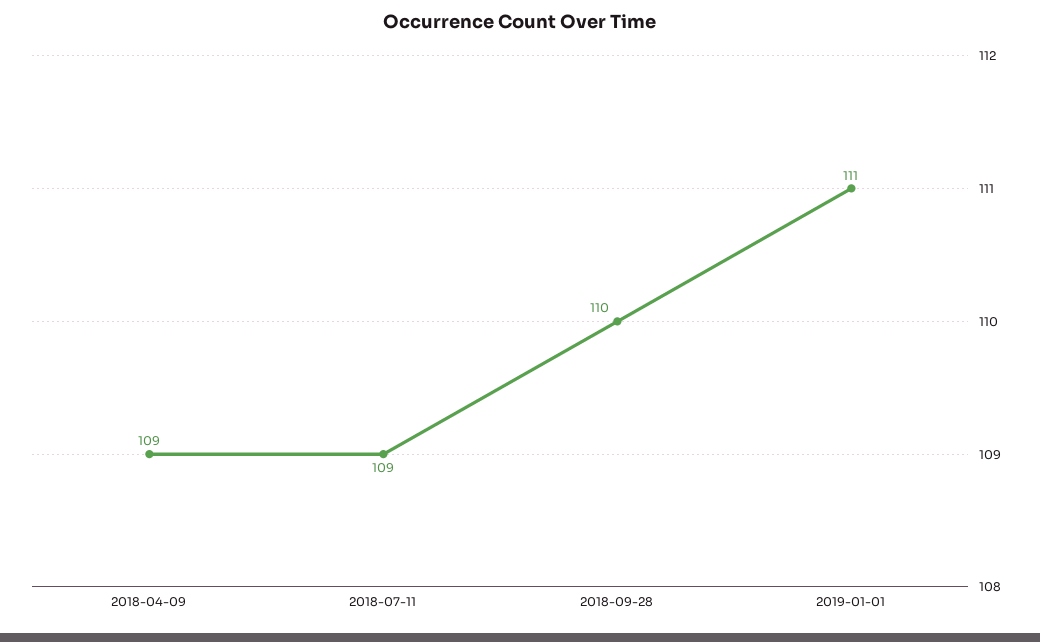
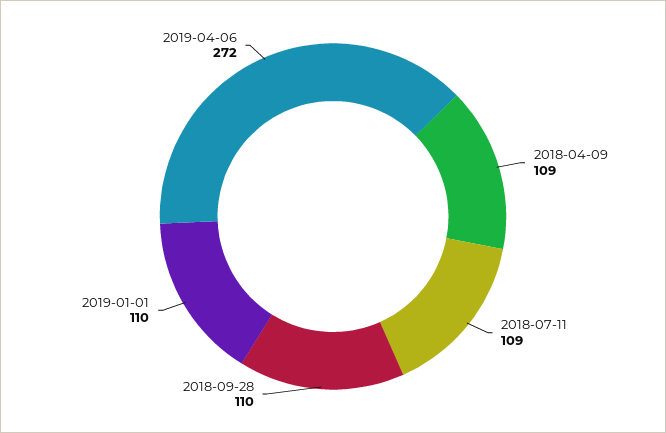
2019-01-01: 111 -> 110
2019-04-06: none -> 272

